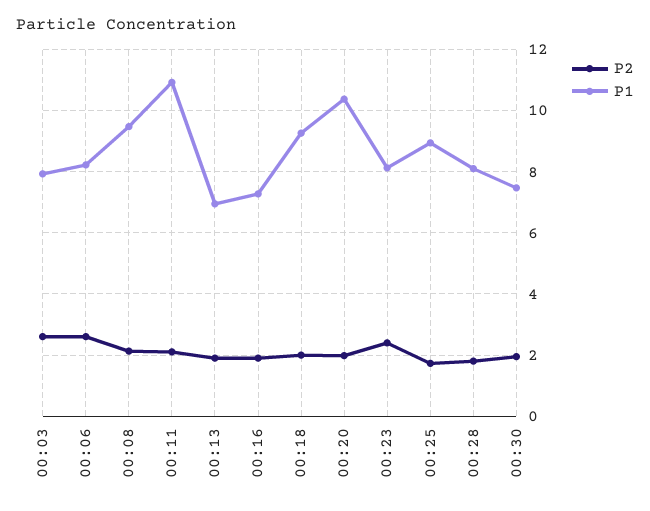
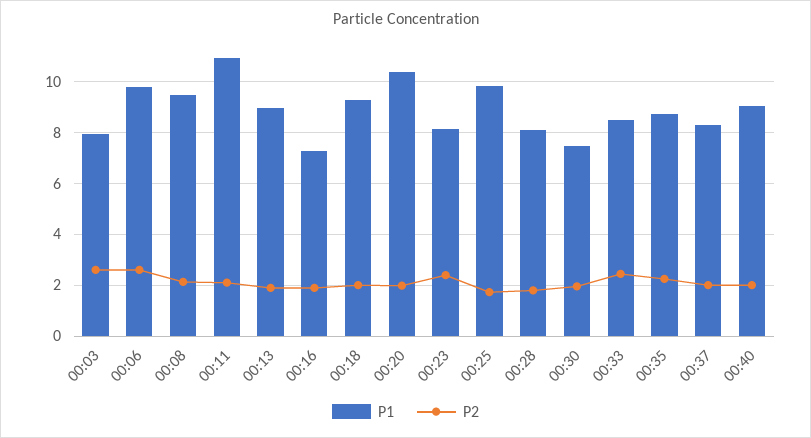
P1, 00:06: 8.2 -> 9.75
P1, 00:13: 7 -> 9
P1, 00:25: 9 -> 9.75
P1, 00:33: none -> 8.5
P2, 00:33: none -> 2.5
P1, 00:35: none -> 8.75
P2, 00:35: none -> 2.25
P1, 00:37: none -> 8.25
P2, 00:37: none -> 2
P1, 00:40: none -> 9
P2, 00:40: none -> 2

